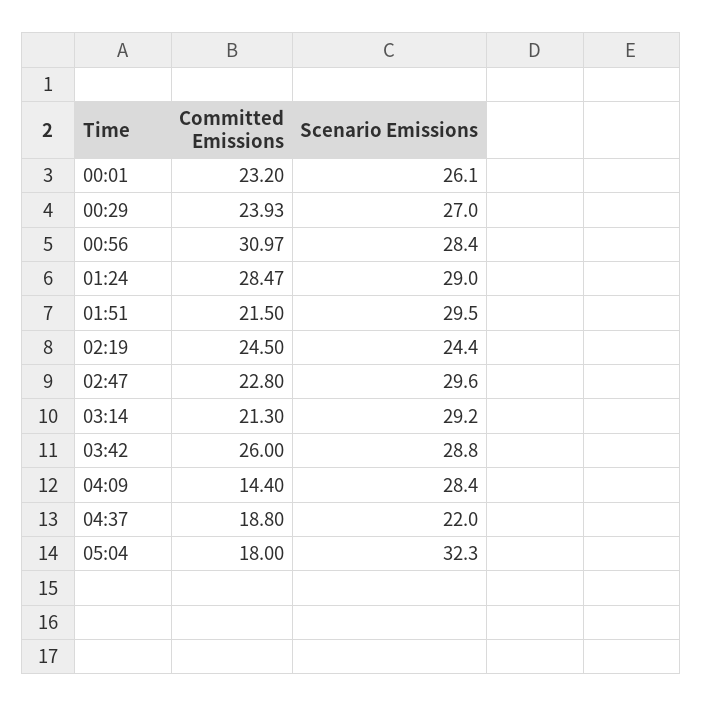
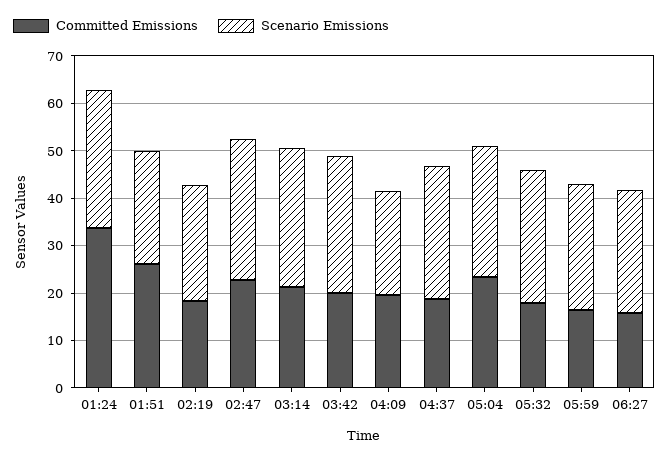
Committed Emissions, 00:01: 23.2 -> none
Scenario Emissions, 00:01: 26.1 -> none
Committed Emissions, 00:29: 23.93 -> none
Scenario Emissions, 00:29: 27 -> none
Committed Emissions, 00:56: 30.97 -> none
Scenario Emissions, 00:56: 28.4 -> none
Committed Emissions, 01:24: 28.47 -> 34
Committed Emissions, 01:51: 21.5 -> 26
Scenario Emissions, 01:51: 29.5 -> 24
Committed Emissions, 02:19: 24.5 -> 18
Committed Emissions, 03:42: 26 -> 20
Committed Emissions, 04:09: 14.4 -> 20
Scenario Emissions, 04:09: 28.4 -> 22
Scenario Emissions, 04:37: 22 -> 28
Committed Emissions, 05:04: 18 -> 24
Scenario Emissions, 05:04: 32.3 -> 28
Committed Emissions, 05:32: none -> 18
Scenario Emissions, 05:32: none -> 28
Committed Emissions, 05:59: none -> 16
Scenario Emissions, 05:59: none -> 26
Committed Emissions, 06:27: none -> 16
Scenario Emissions, 06:27: none -> 26

